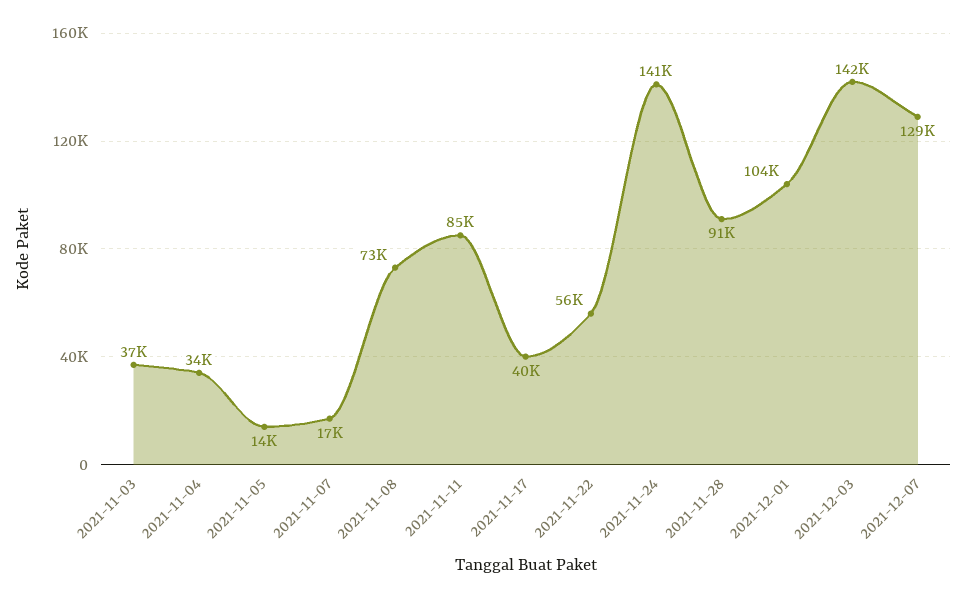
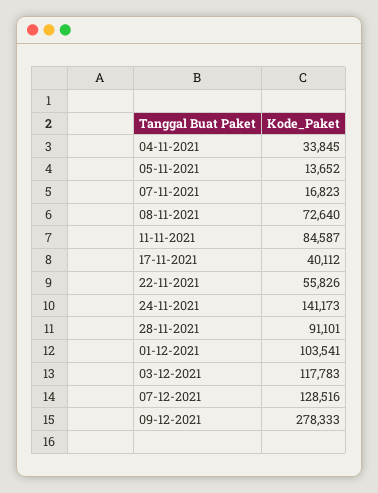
2021-11-03: 37000 -> none
2021-12-03: 142000 -> 117783
09-12-2021: none -> 278333

